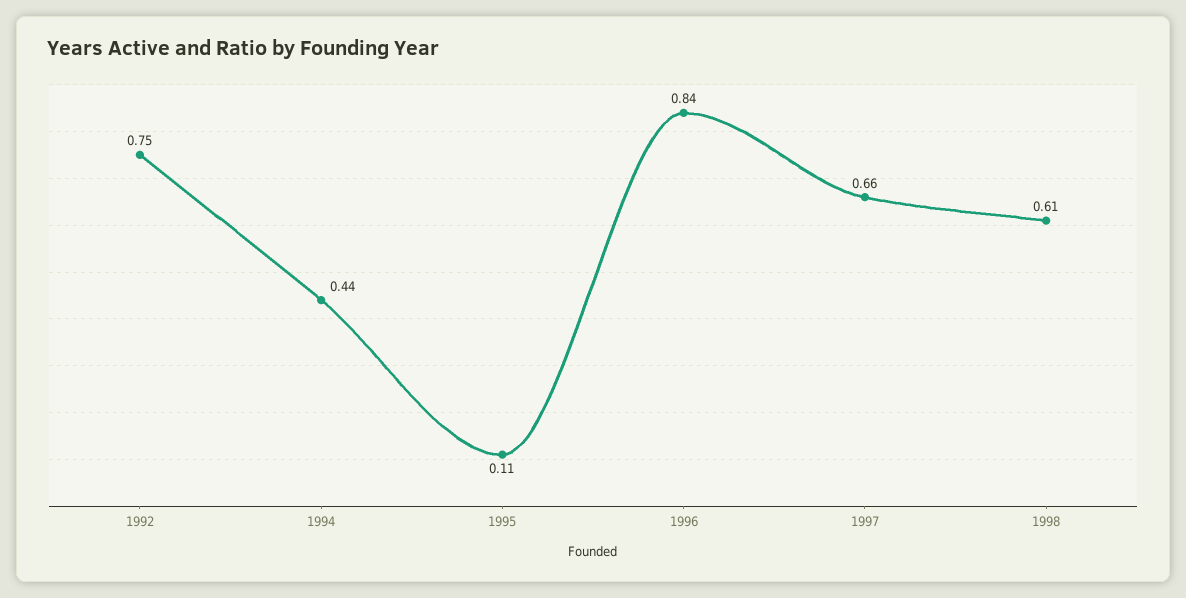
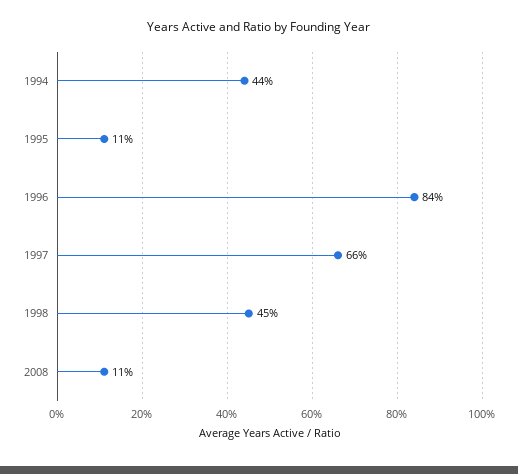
1992: 0.75 -> none
1998: 0.61 -> 0.45
2008: none -> 0.11

